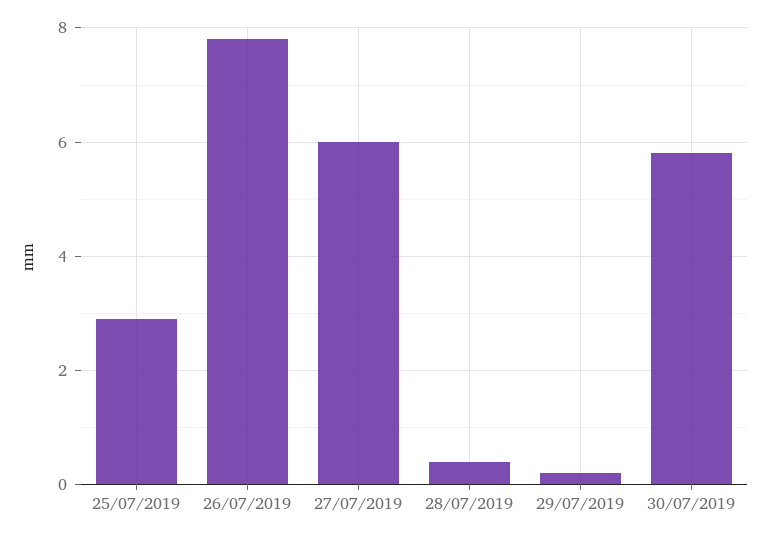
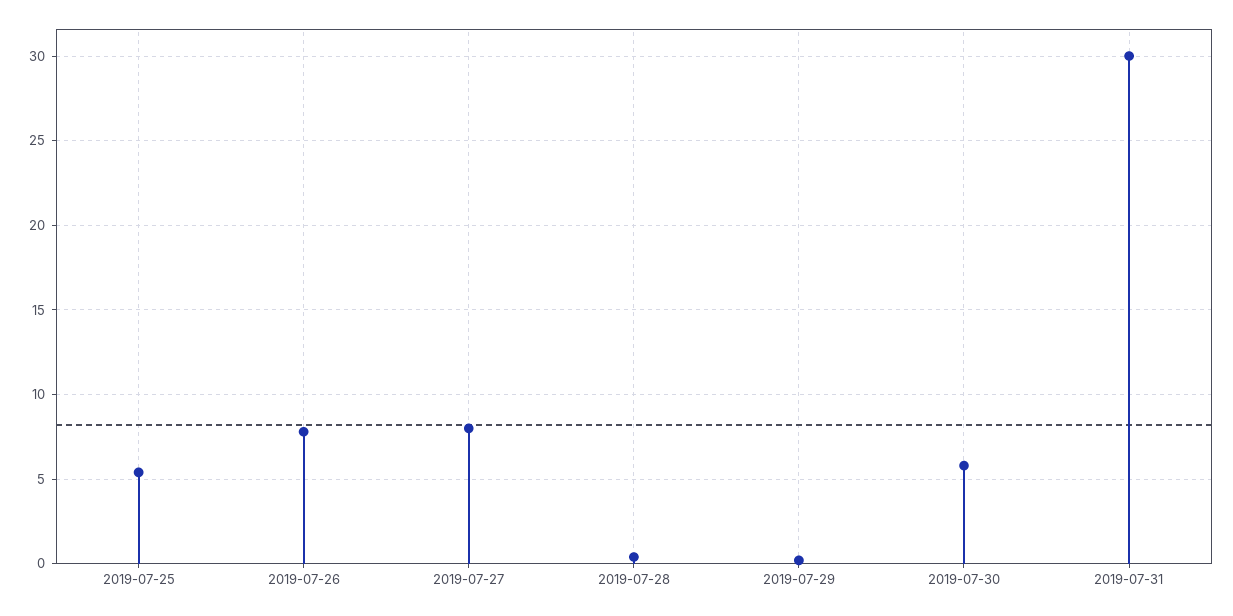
25/07/2019: 3 -> 5.5
27/07/2019: 6 -> 8
2019-07-31: none -> 30

